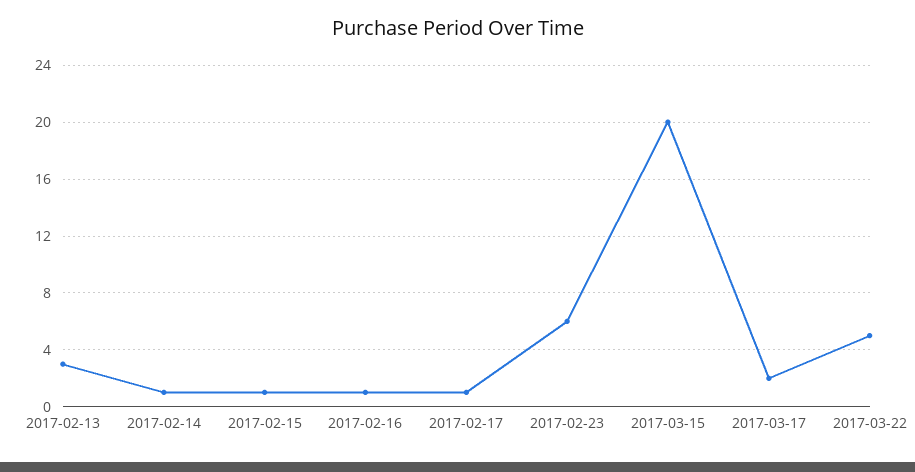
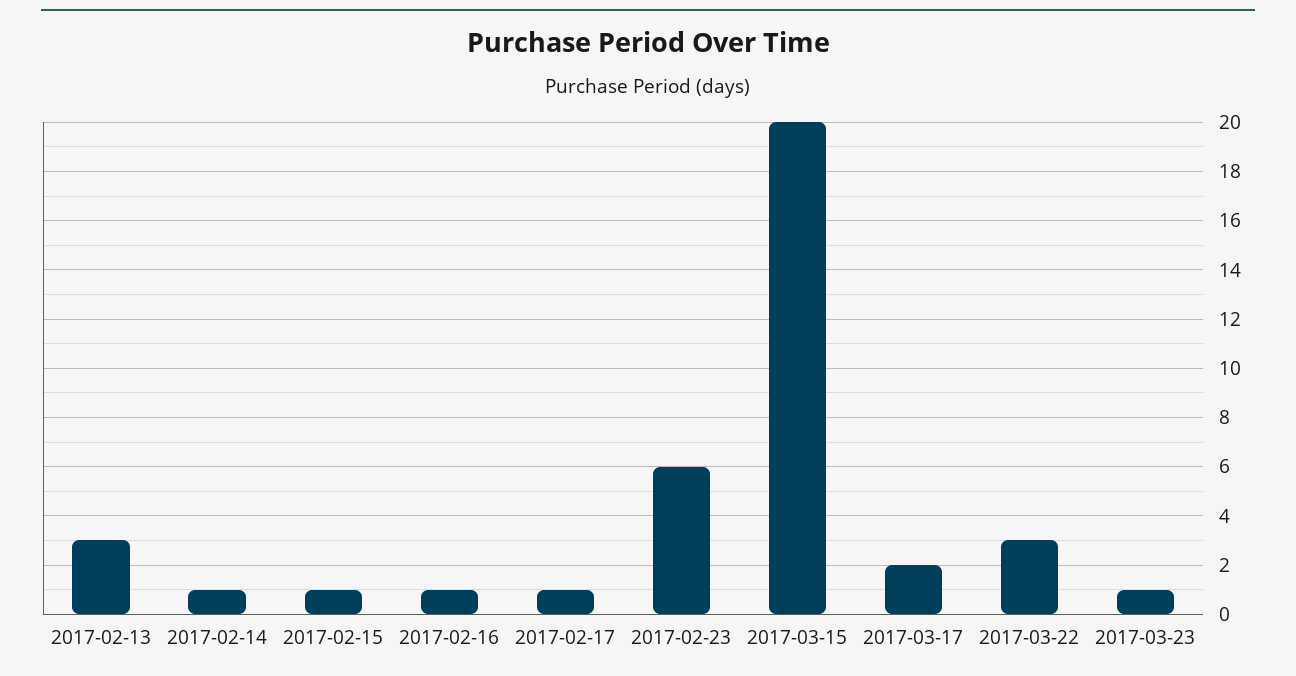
2017-03-22: 5 -> 3
2017-03-23: none -> 1

